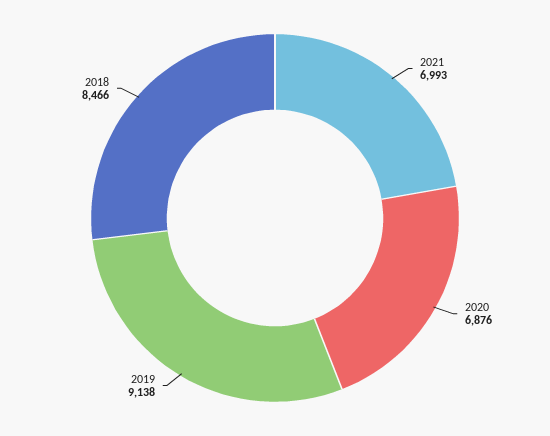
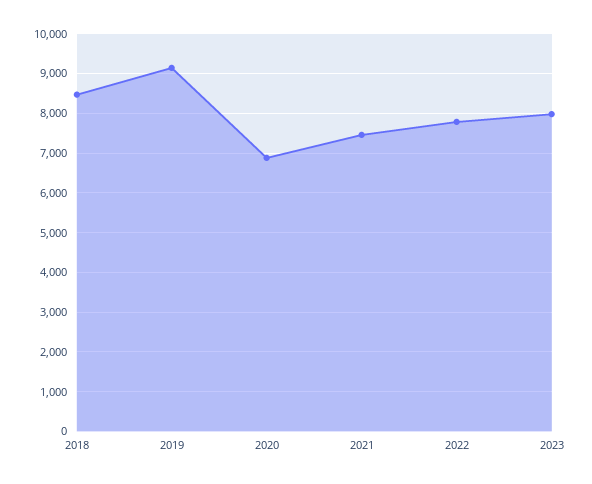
2021: 6993 -> 7400
2022: none -> 7800
2023: none -> 8000

